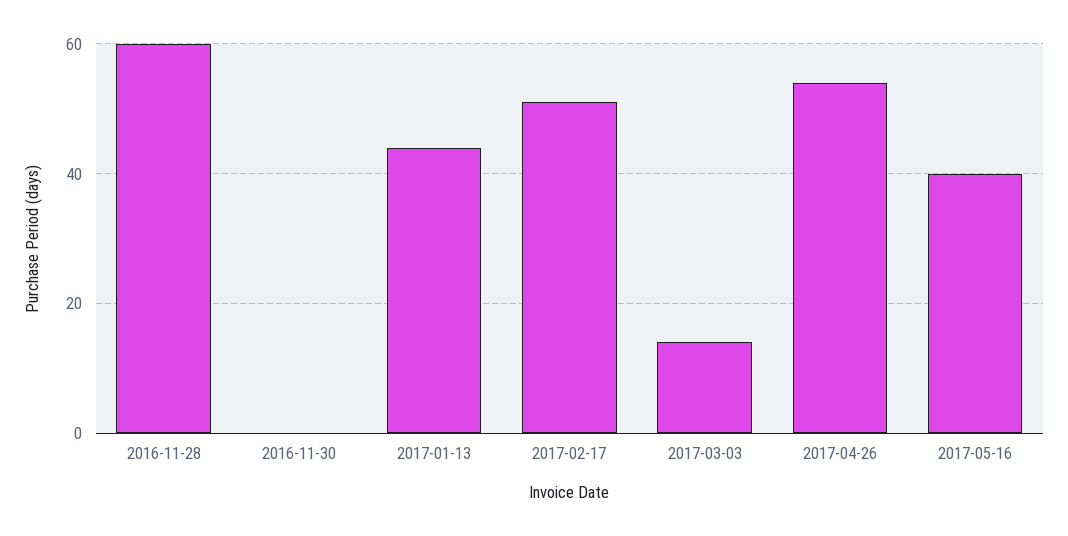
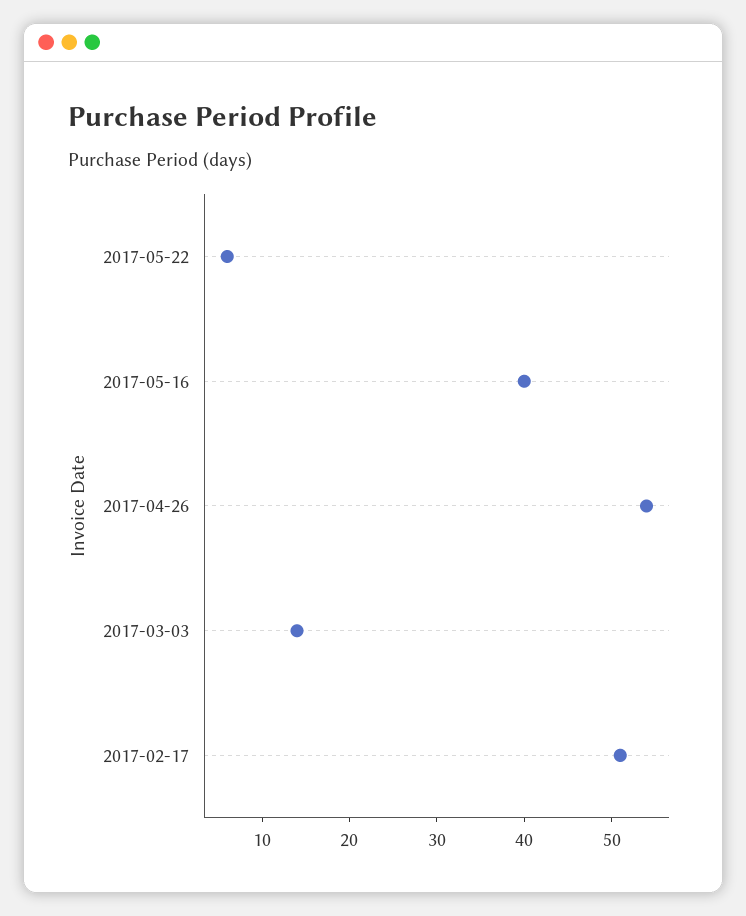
2016-11-28: 60 -> none
2016-11-30: 0 -> none
2017-01-13: 45 -> none
2017-05-22: none -> 6

